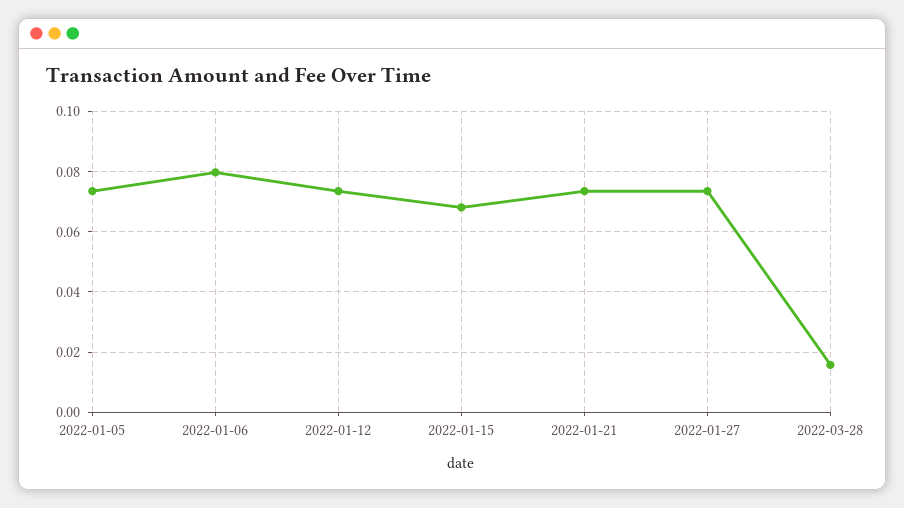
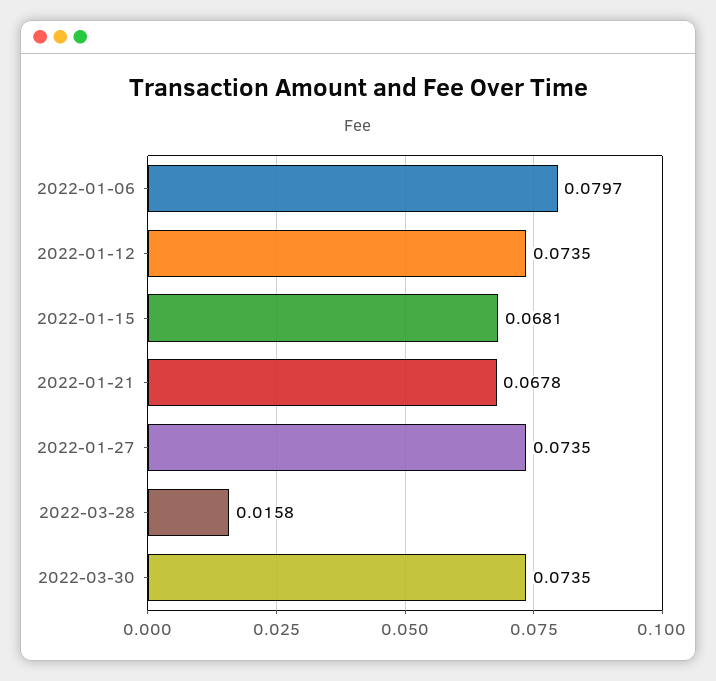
2022-01-05: 0.074 -> none
2022-01-21: 0.074 -> 0.0678
2022-03-30: none -> 0.0735

